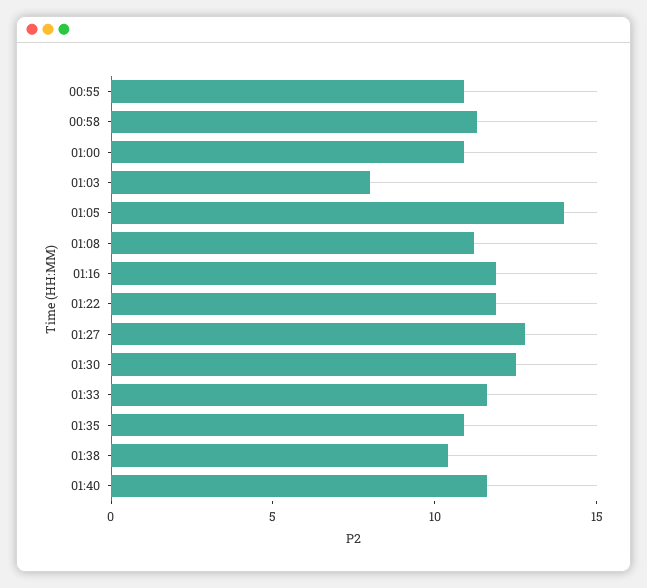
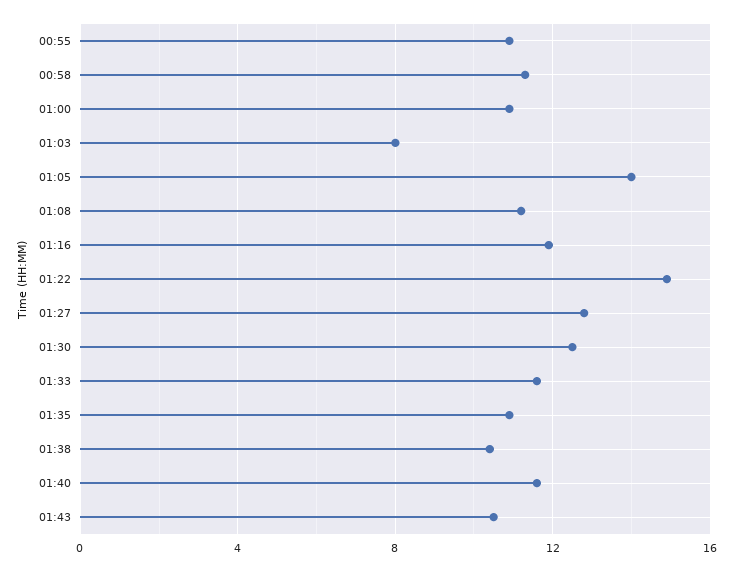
01:22: 12 -> 15
01:43: none -> 10.5

